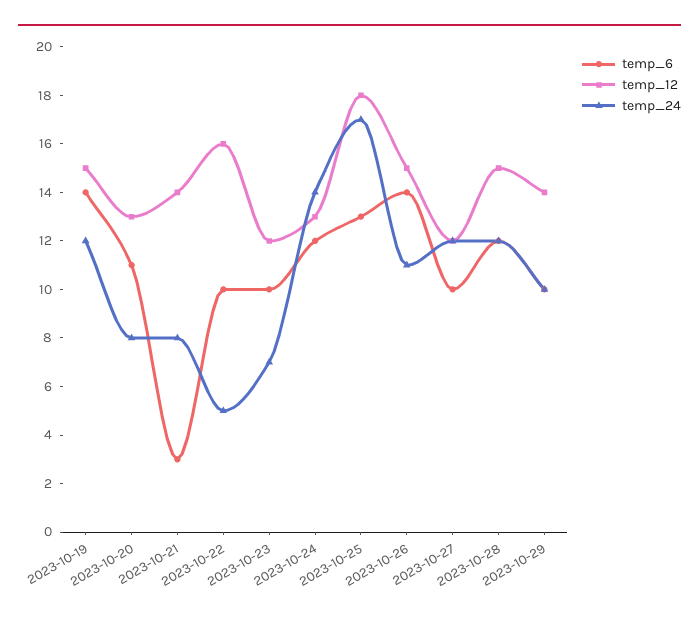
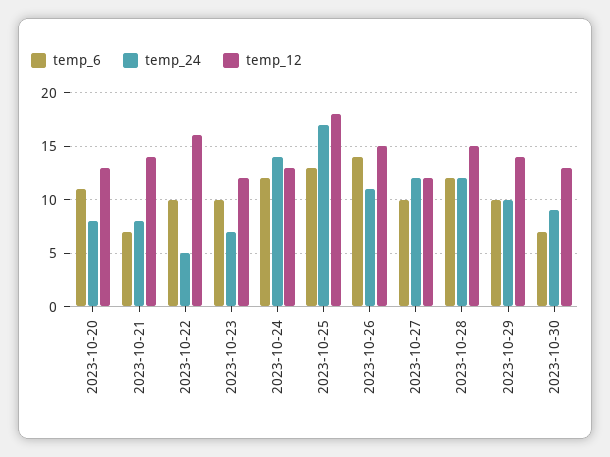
temp_6, 2023-10-19: 14 -> none
temp_12, 2023-10-19: 15 -> none
temp_24, 2023-10-19: 12 -> none
temp_6, 2023-10-21: 3 -> 7
temp_6, 2023-10-30: none -> 7
temp_24, 2023-10-30: none -> 9
temp_12, 2023-10-30: none -> 13

